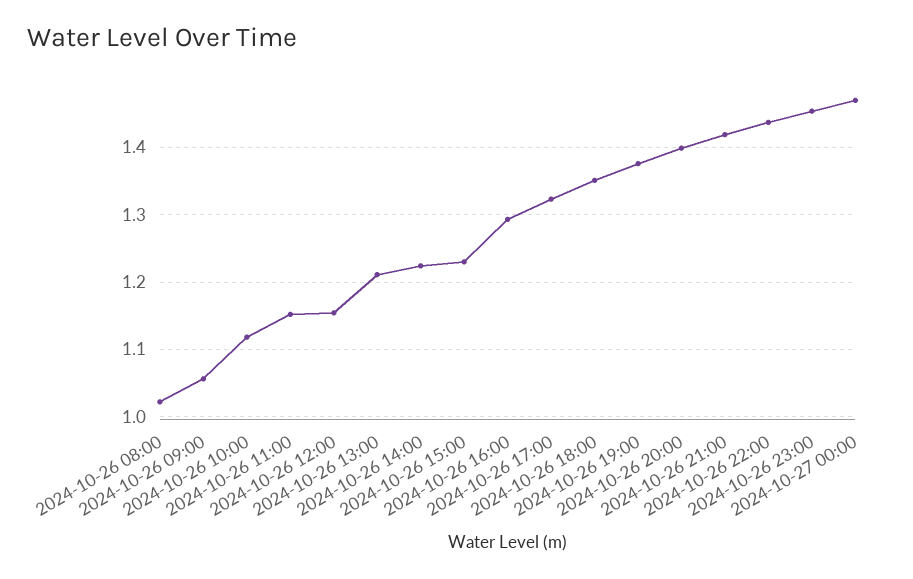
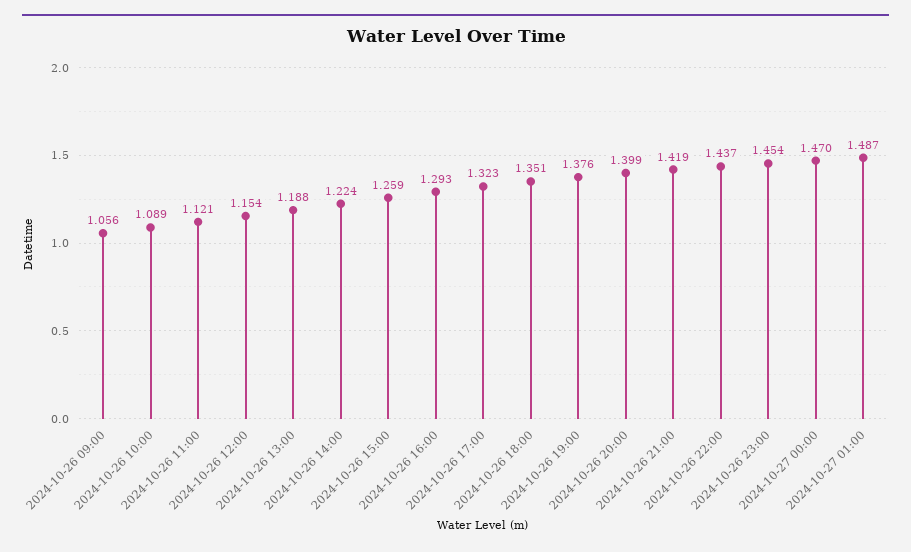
2024-10-26 08:00: 1.02 -> none
2024-10-26 10:00: 1.12 -> 1.089
2024-10-26 11:00: 1.15 -> 1.121
2024-10-26 13:00: 1.21 -> 1.188
2024-10-26 15:00: 1.23 -> 1.259
2024-10-27 01:00: none -> 1.487

